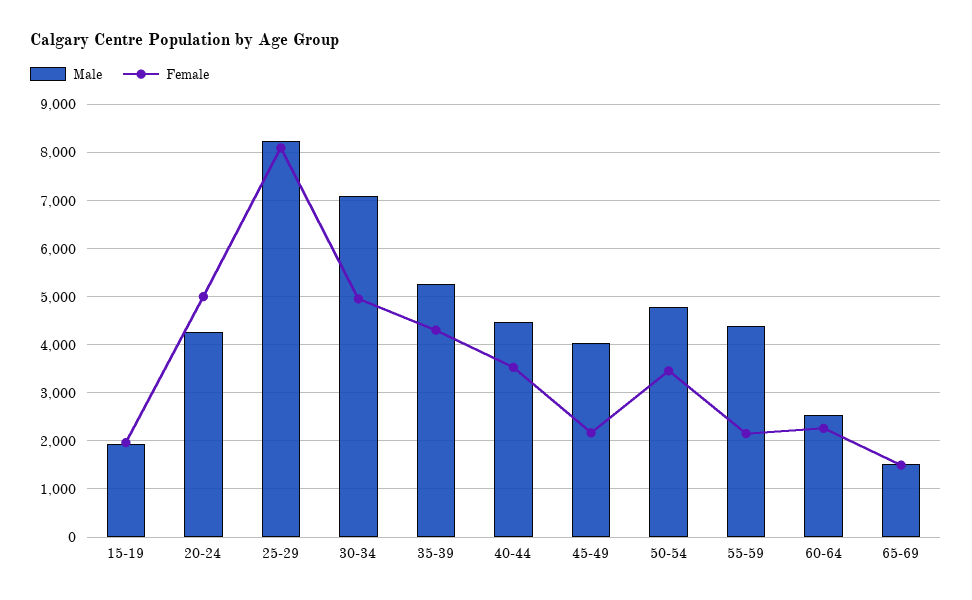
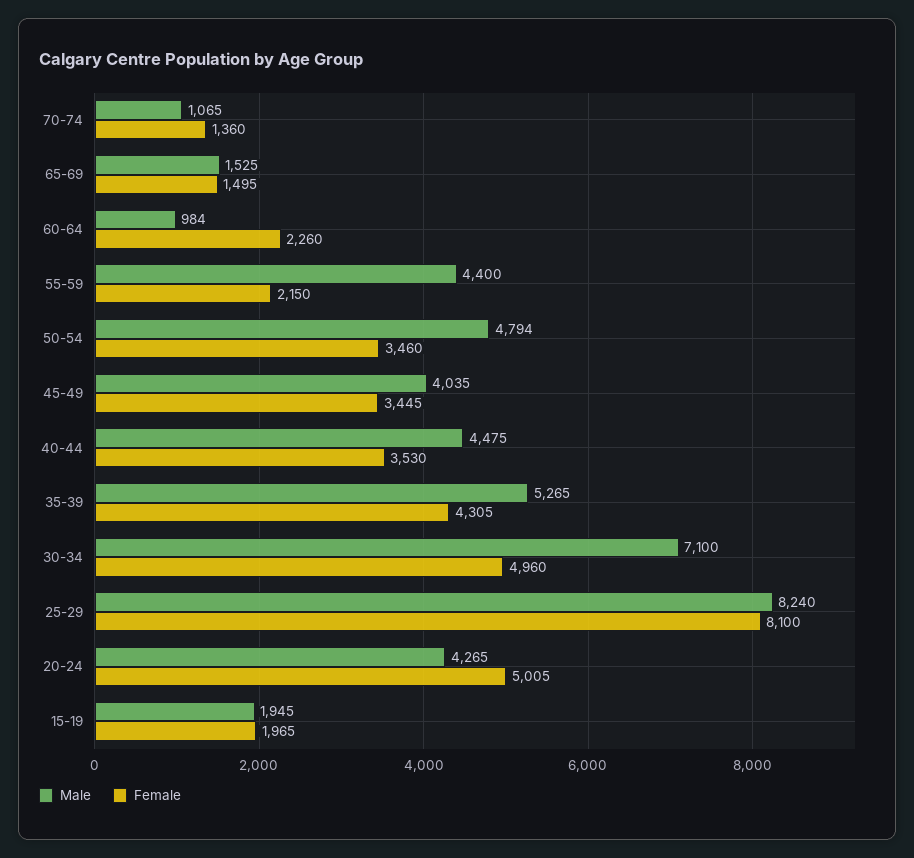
Female, 45-49: 2200 -> 3445
Male, 60-64: 2600 -> 984
Male, 70-74: none -> 1065
Female, 70-74: none -> 1360

